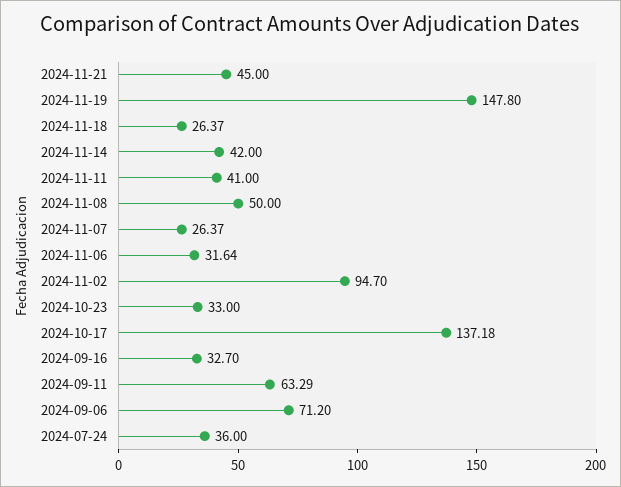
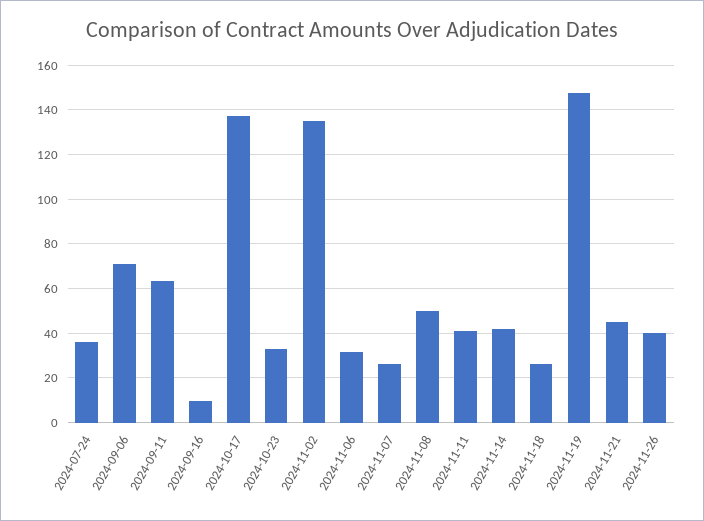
2024-11-02: 94.7 -> 135
2024-09-16: 32.7 -> 10
2024-11-26: none -> 40

